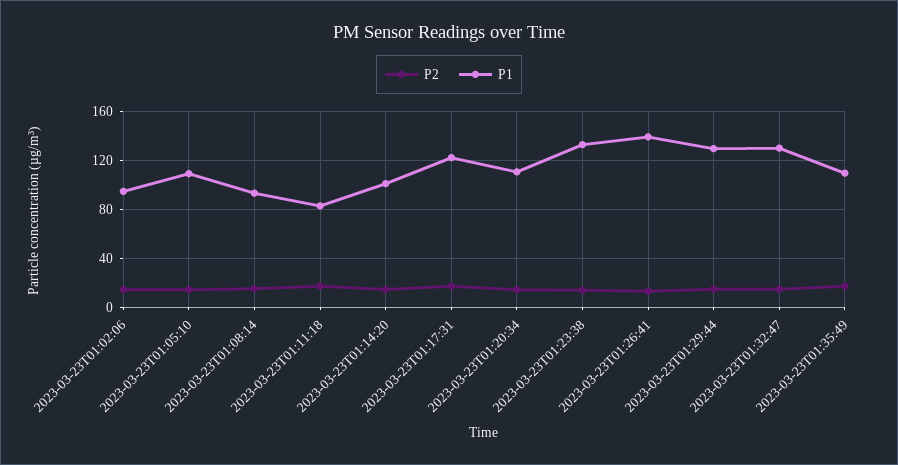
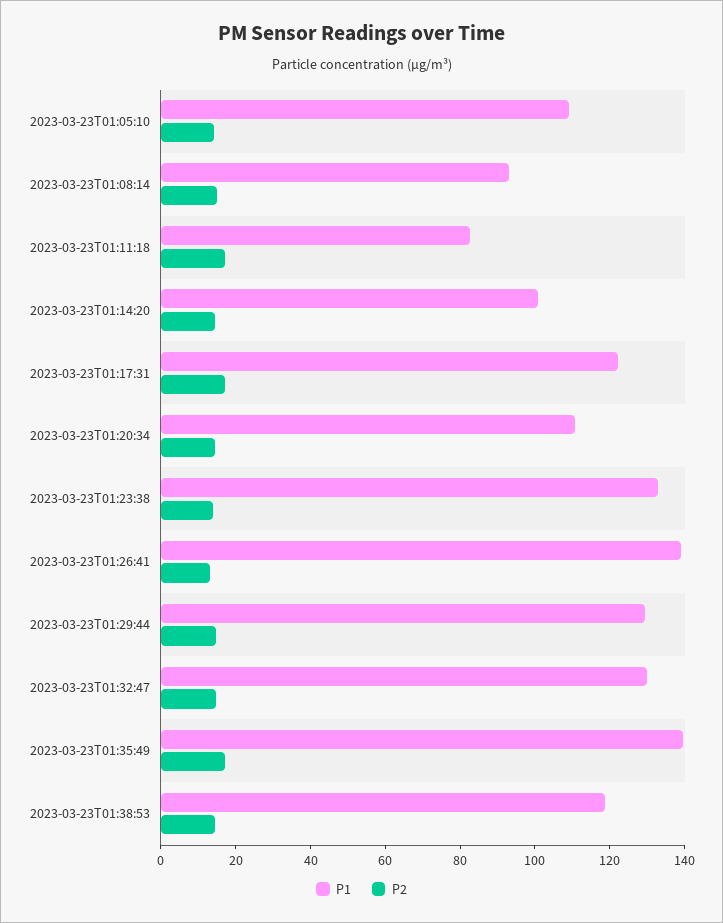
P2, 2023-03-23T01:02:06: 15 -> none
P1, 2023-03-23T01:02:06: 95 -> none
P1, 2023-03-23T01:35:49: 110 -> 140
P1, 2023-03-23T01:38:53: none -> 120
P2, 2023-03-23T01:38:53: none -> 15

